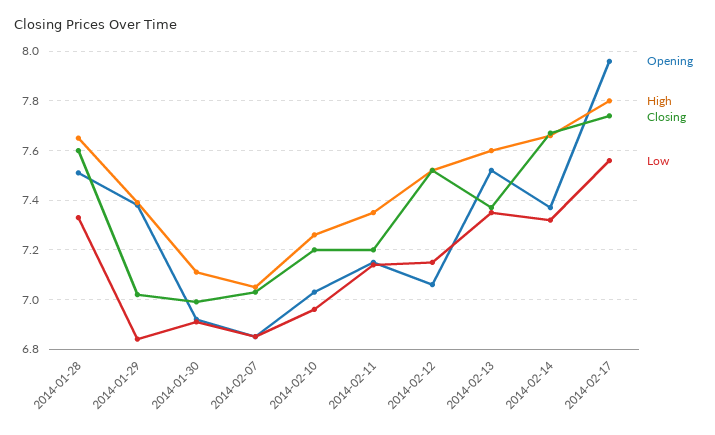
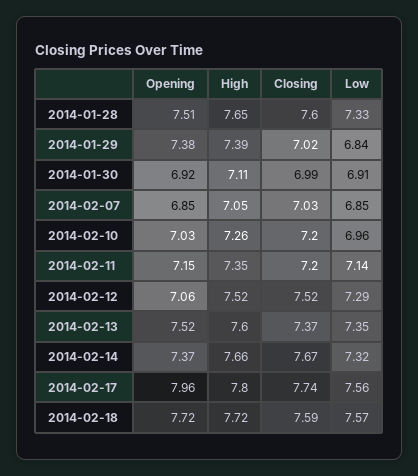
Low, 2014-02-12: 7.15 -> 7.29
Opening, 2014-02-18: none -> 7.72
High, 2014-02-18: none -> 7.72
Closing, 2014-02-18: none -> 7.59
Low, 2014-02-18: none -> 7.57

